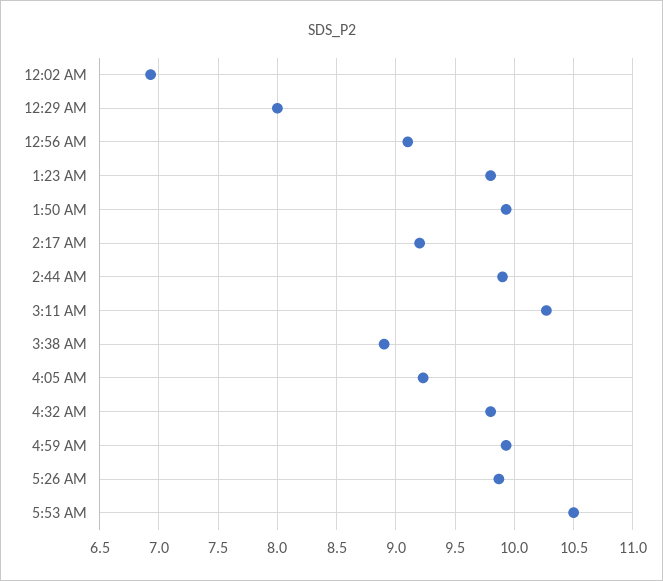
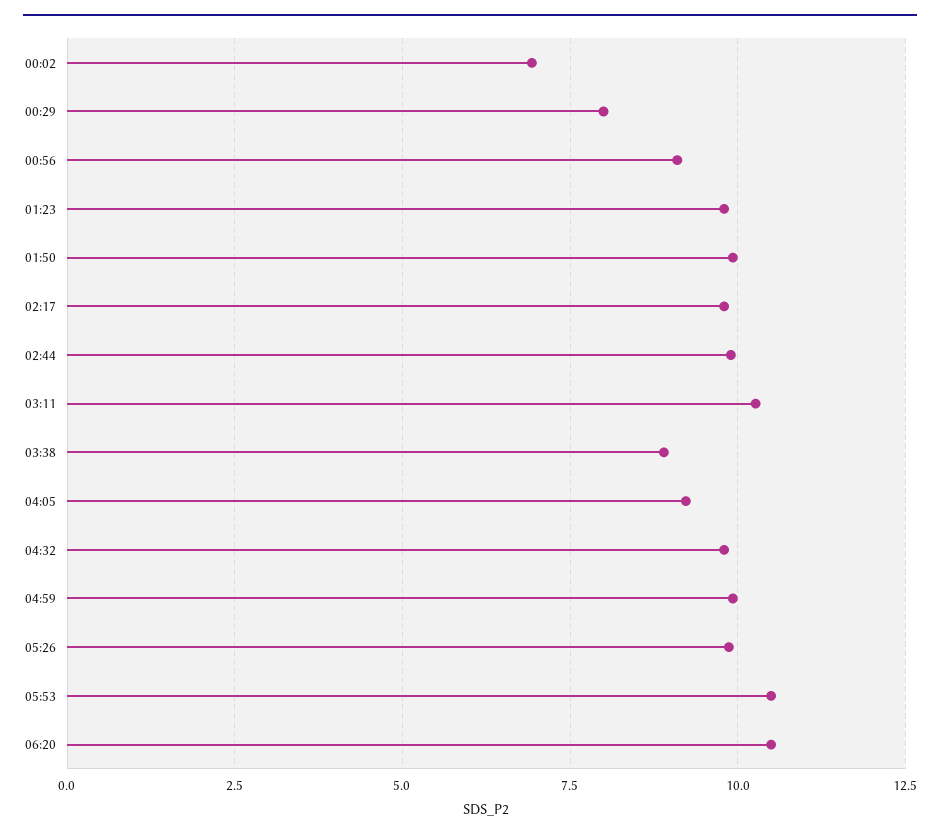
2:17 AM: 9.2 -> 9.75
06:20: none -> 10.5

